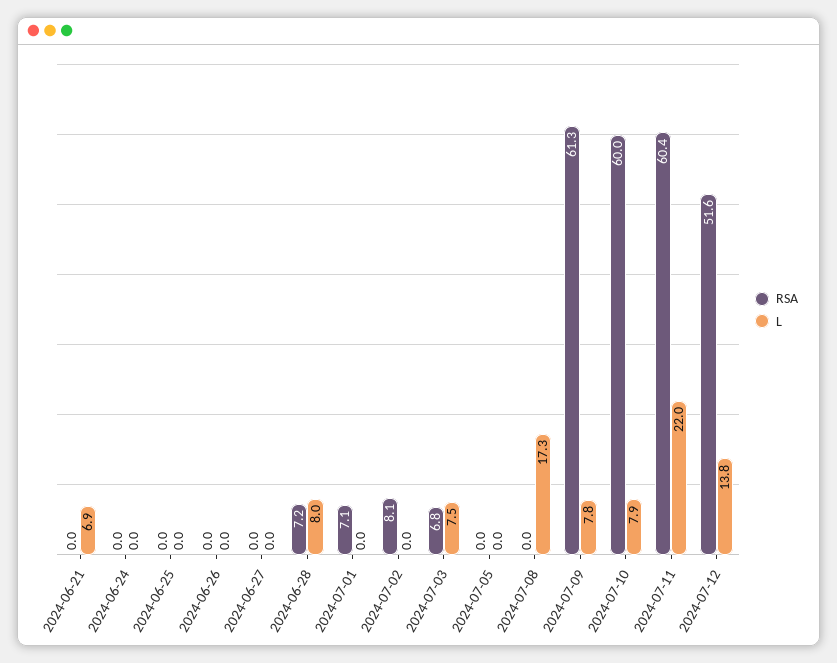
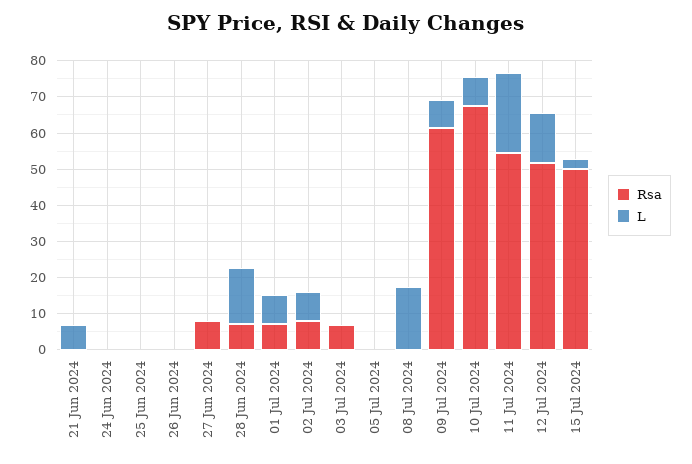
RSA, 2024-06-27: 0 -> 7.5
L, 2024-06-28: 8 -> 15
L, 2024-07-01: 0 -> 7.5
L, 2024-07-02: 0 -> 7.5
L, 2024-07-03: 7.5 -> 0
RSA, 2024-07-10: 60 -> 67.5
RSA, 2024-07-11: 60.4 -> 55
RSA, 15 Jul 2024: none -> 50
L, 15 Jul 2024: none -> 2.5

